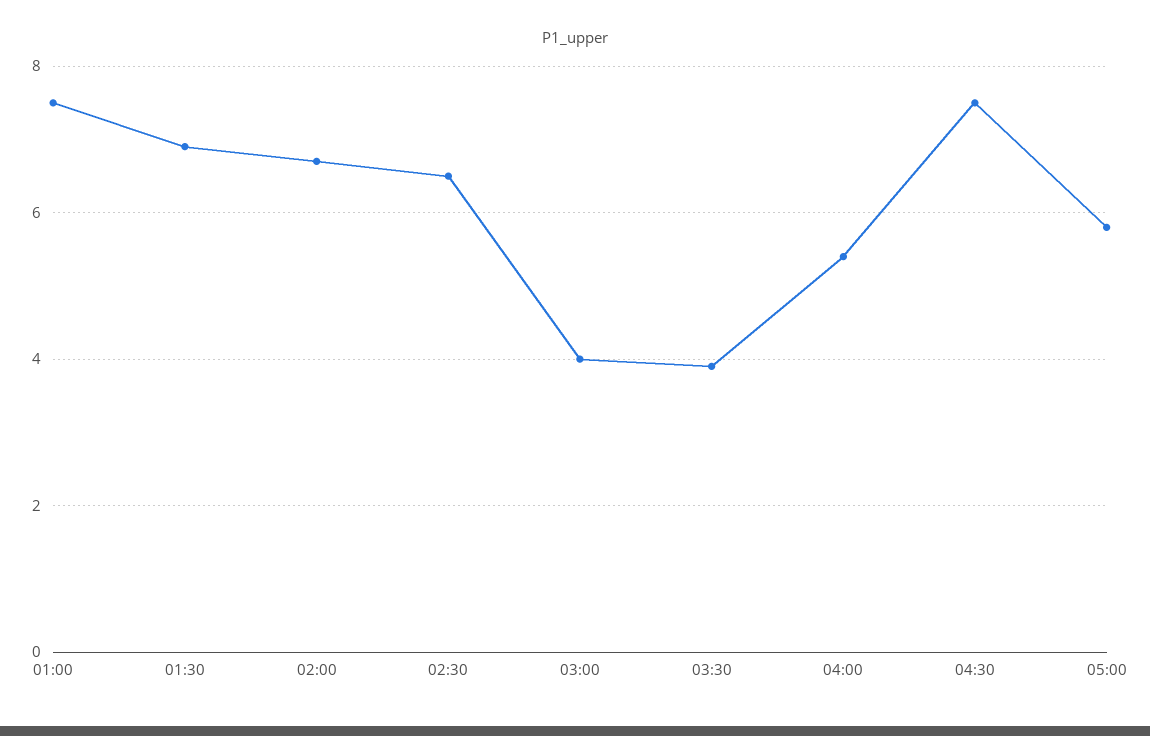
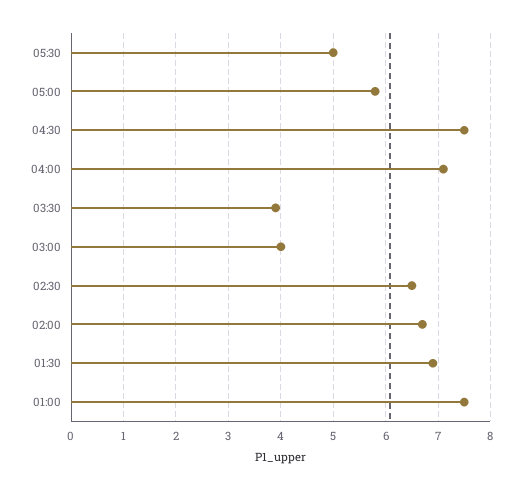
04:00: 5.5 -> 7
05:30: none -> 5

